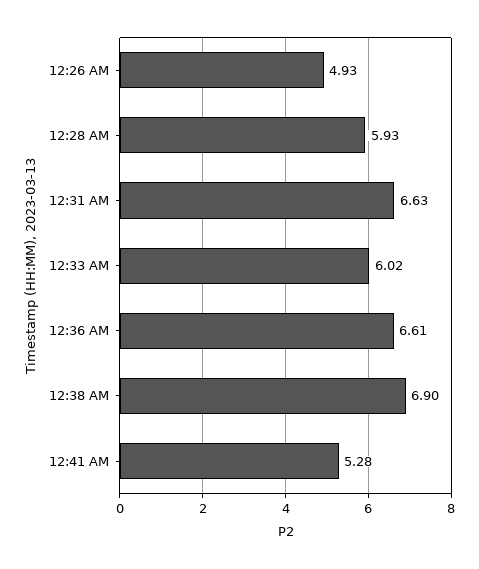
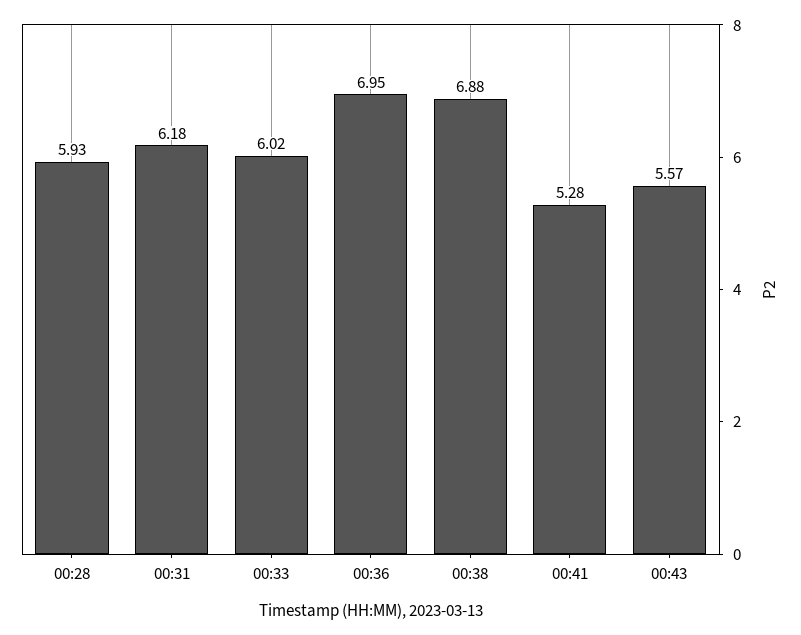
12:26 AM: 4.93 -> none
12:31 AM: 6.63 -> 6.18
12:36 AM: 6.61 -> 6.95
12:38 AM: 6.9 -> 6.88
00:43: none -> 5.57

